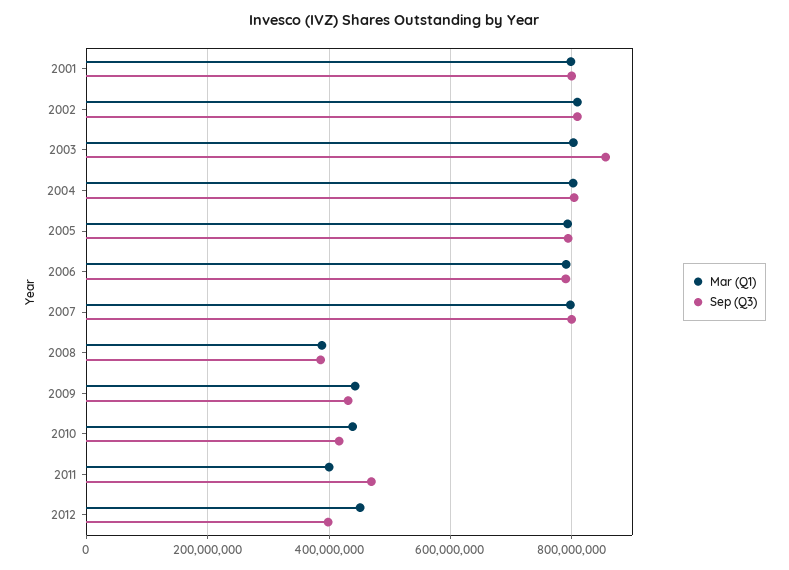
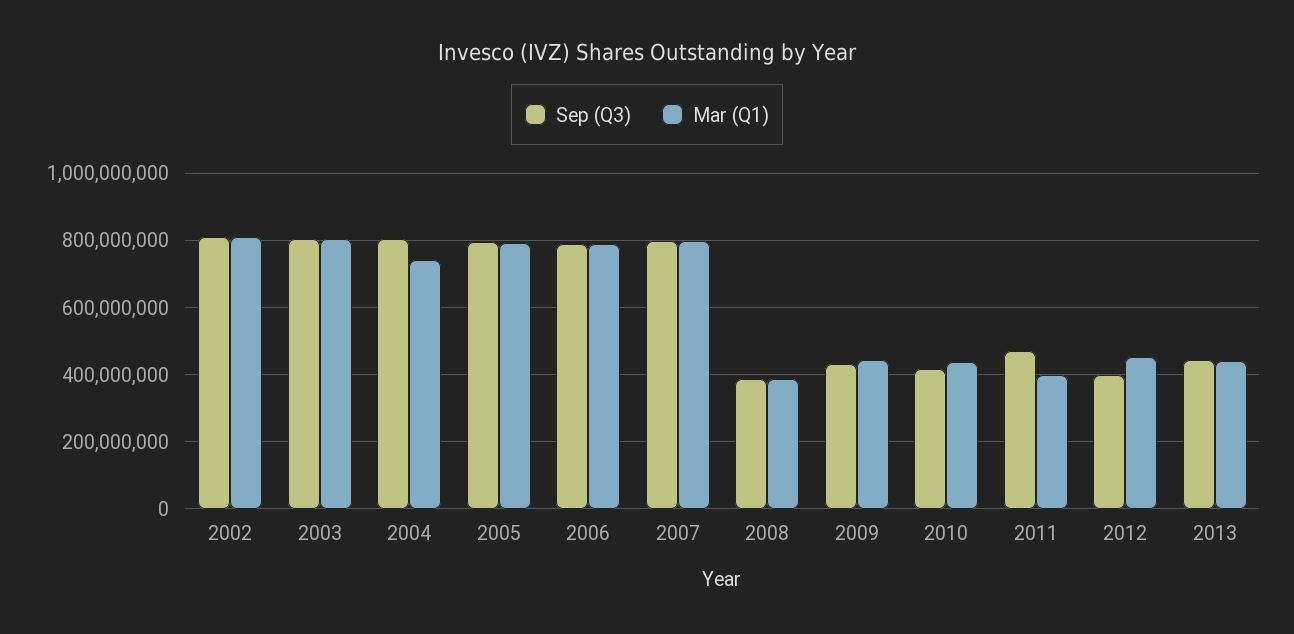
Mar (Q1), 2001: 800000000 -> none
Sep (Q3), 2001: 800000000 -> none
Sep (Q3), 2003: 860000000 -> 800000000
Mar (Q1), 2004: 800000000 -> 740000000
Sep (Q3), 2013: none -> 440000000
Mar (Q1), 2013: none -> 440000000

